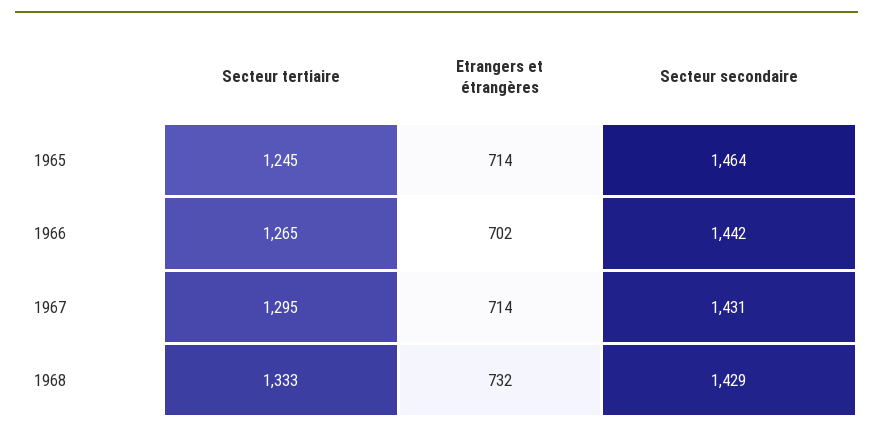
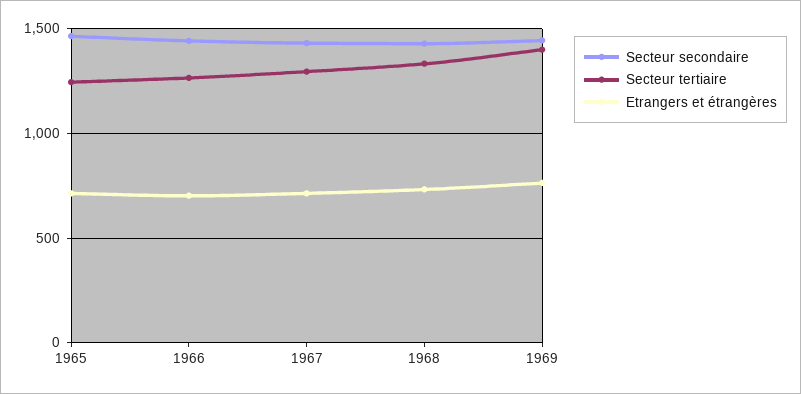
Secteur secondaire, 1969: none -> 1450
Secteur tertiaire, 1969: none -> 1400
Etrangers et étrangères, 1969: none -> 750

